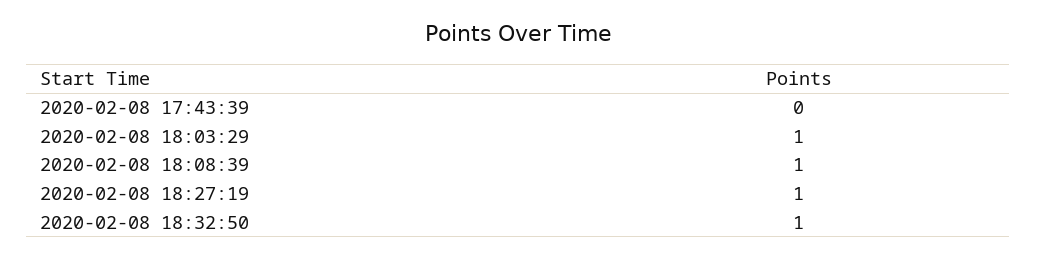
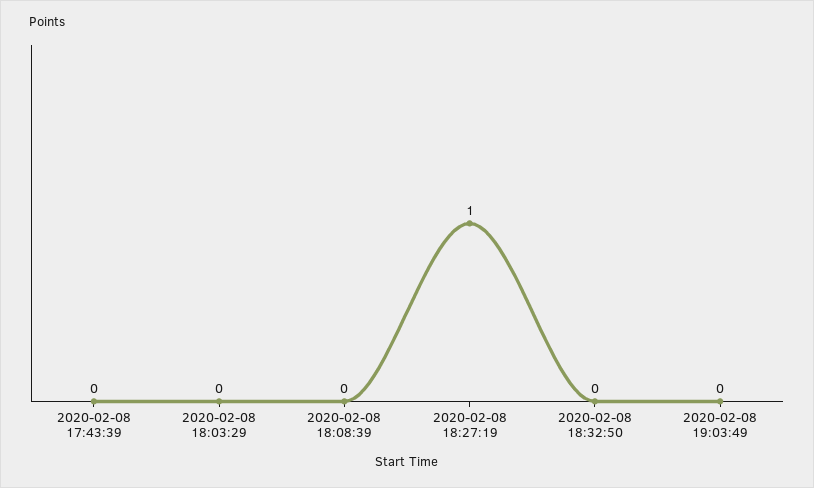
2020-02-08 18:03:29: 1 -> 0
2020-02-08 18:08:39: 1 -> 0
2020-02-08 18:32:50: 1 -> 0
2020-02-08 19:03:49: none -> 0

